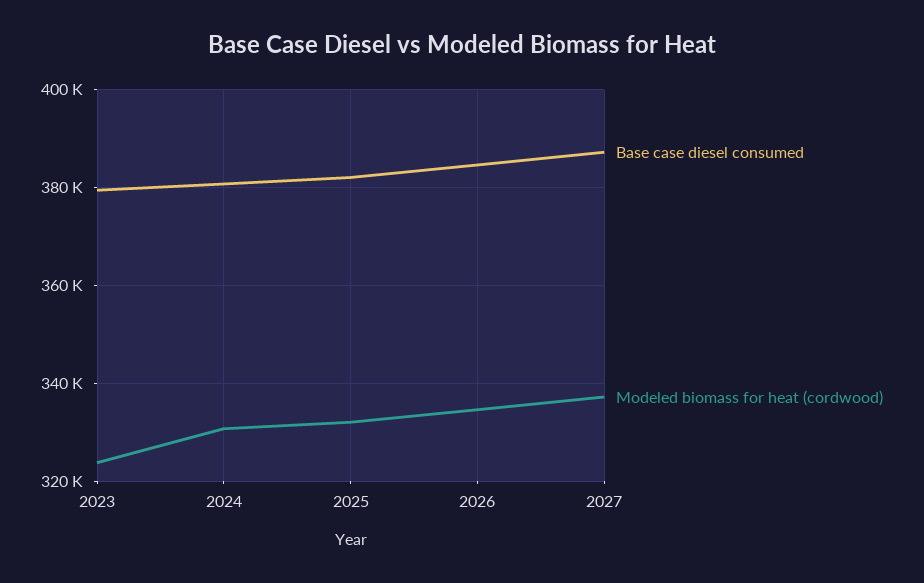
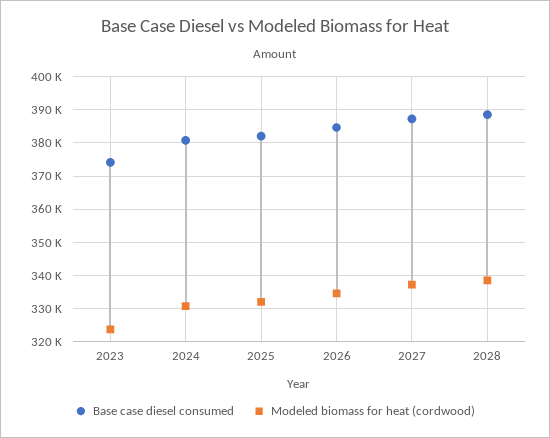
Base case diesel consumed, 2023: 380000 -> 374000
Base case diesel consumed, 2028: none -> 388000
Modeled biomass for heat (cordwood), 2028: none -> 338000

